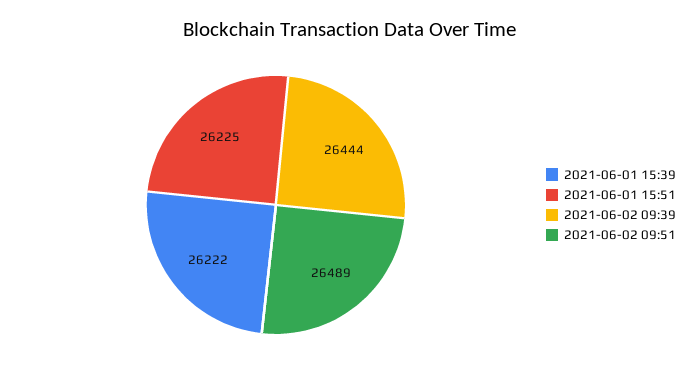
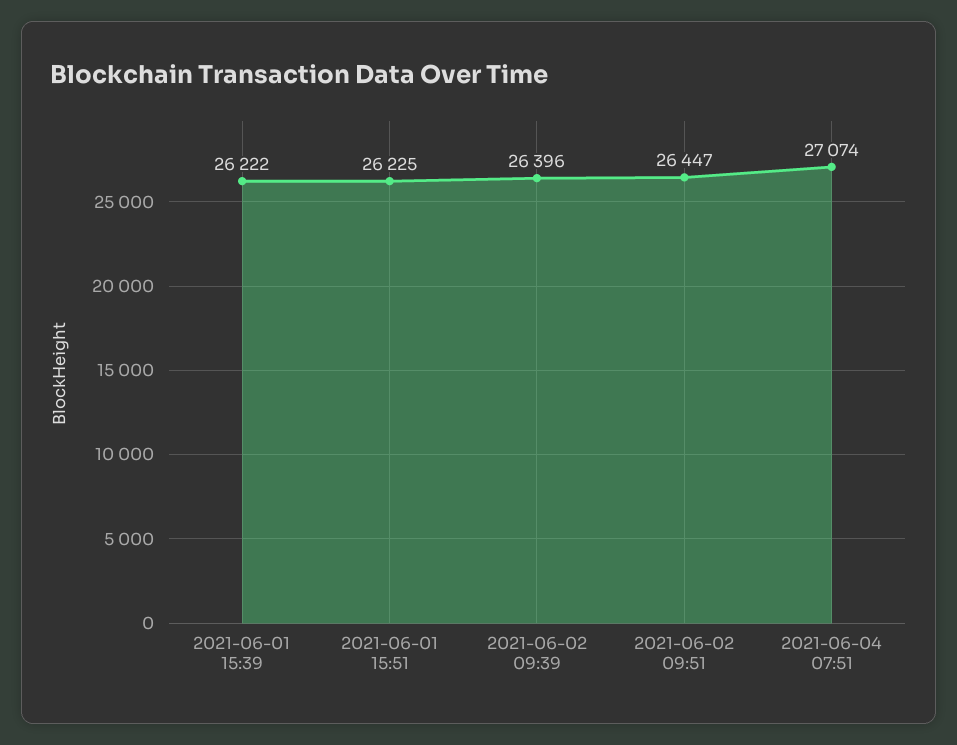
2021-06-02 09:39: 26444 -> 26396
2021-06-02 09:51: 26489 -> 26447
2021-06-04 07:51: none -> 27074

